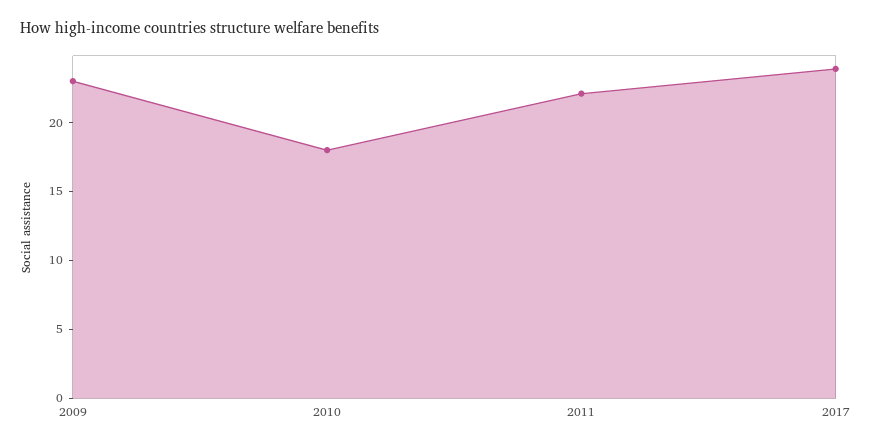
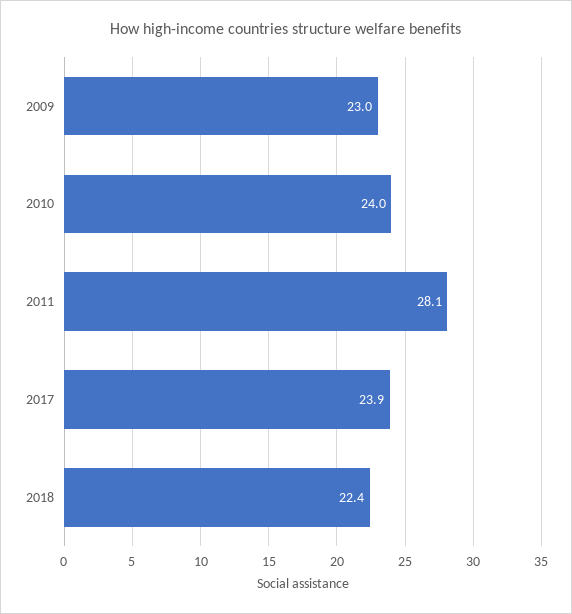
2010: 18 -> 24
2011: 22 -> 28.1
2018: none -> 22.4

